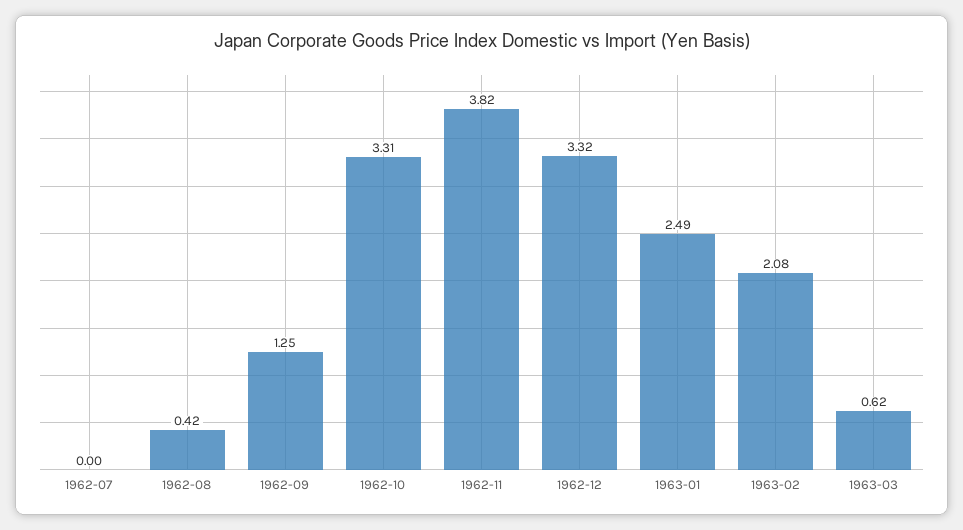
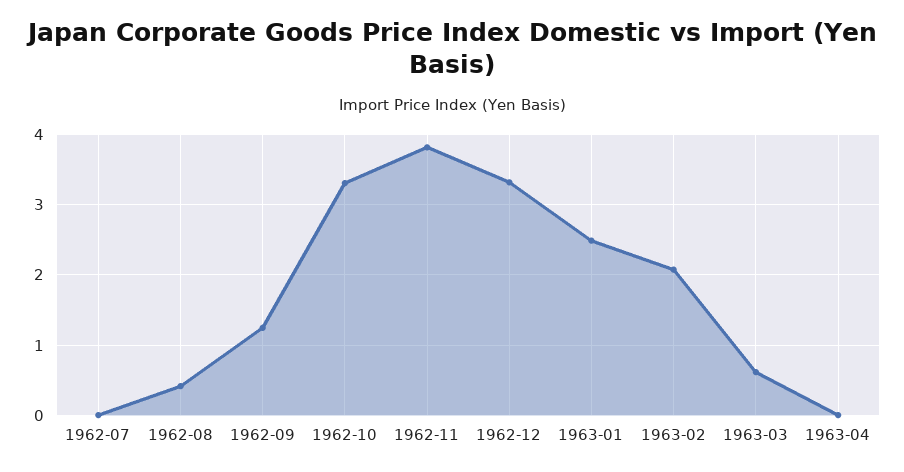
1963-04: none -> 0

